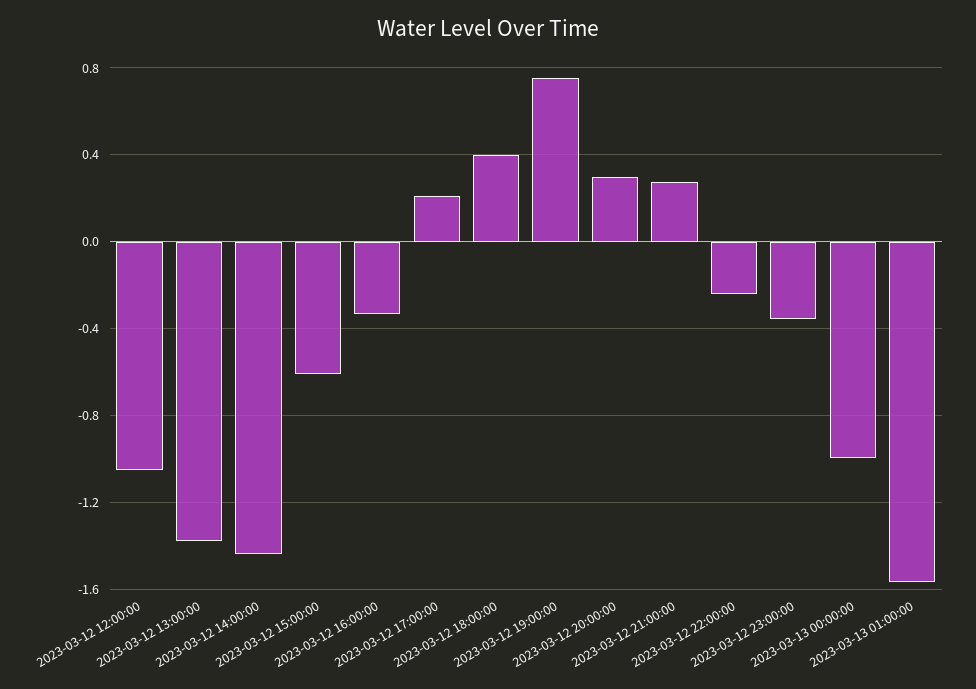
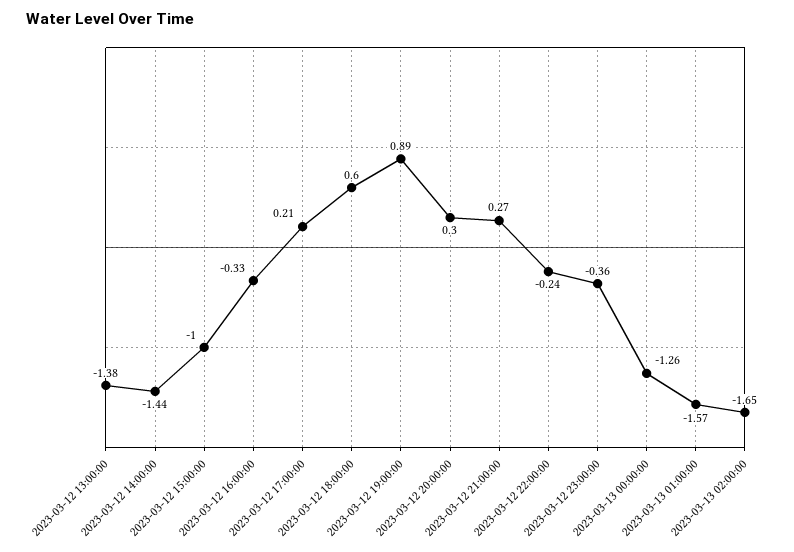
2023-03-12 12:00:00: -1.05 -> none
2023-03-12 15:00:00: -0.6 -> -1
2023-03-12 18:00:00: 0.4 -> 0.6
2023-03-12 19:00:00: 0.75 -> 0.89
2023-03-13 00:00:00: -1 -> -1.26
2023-03-13 02:00:00: none -> -1.65

